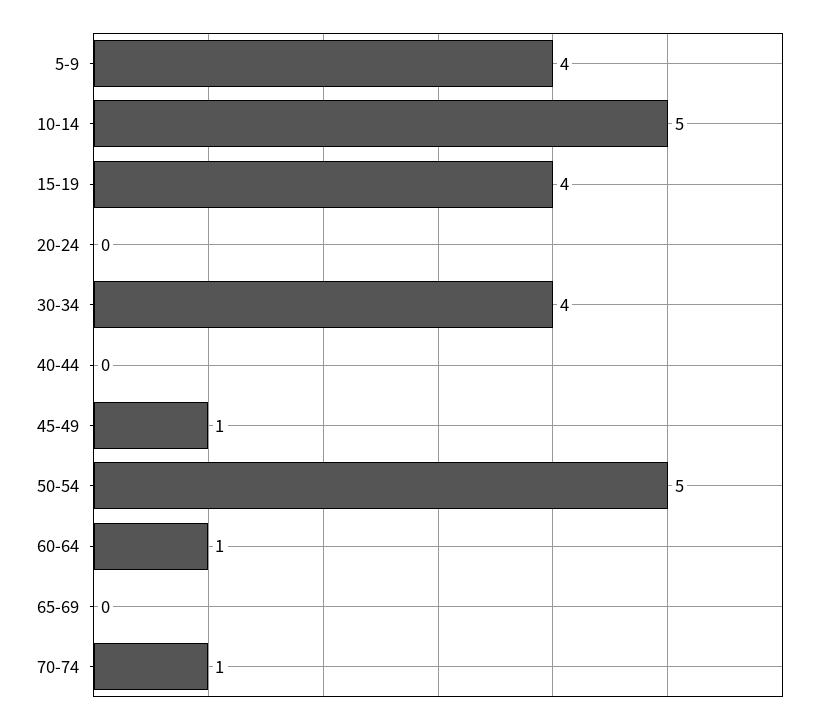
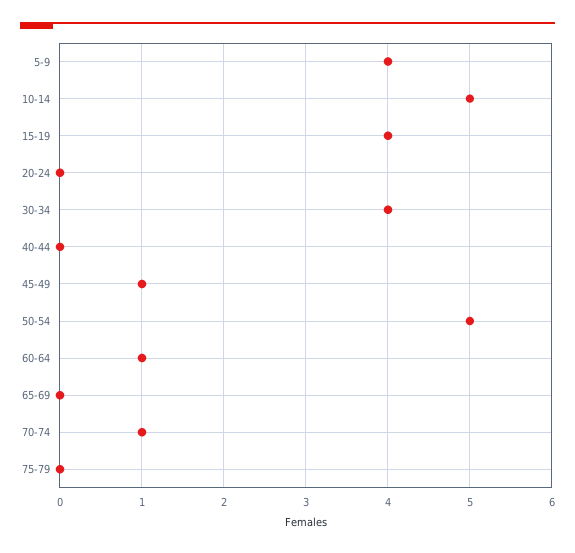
75-79: none -> 0

